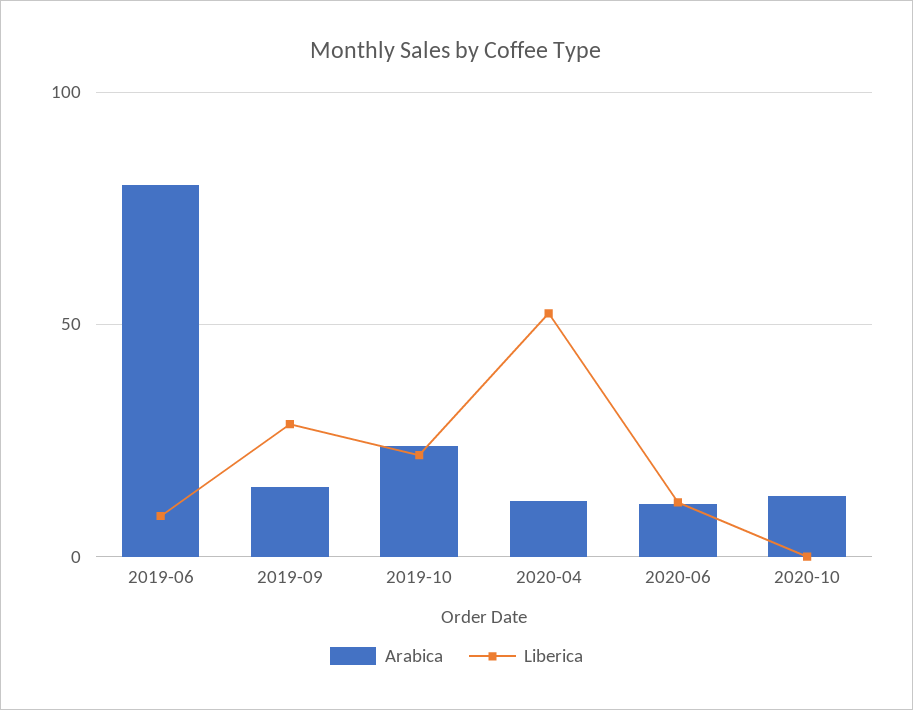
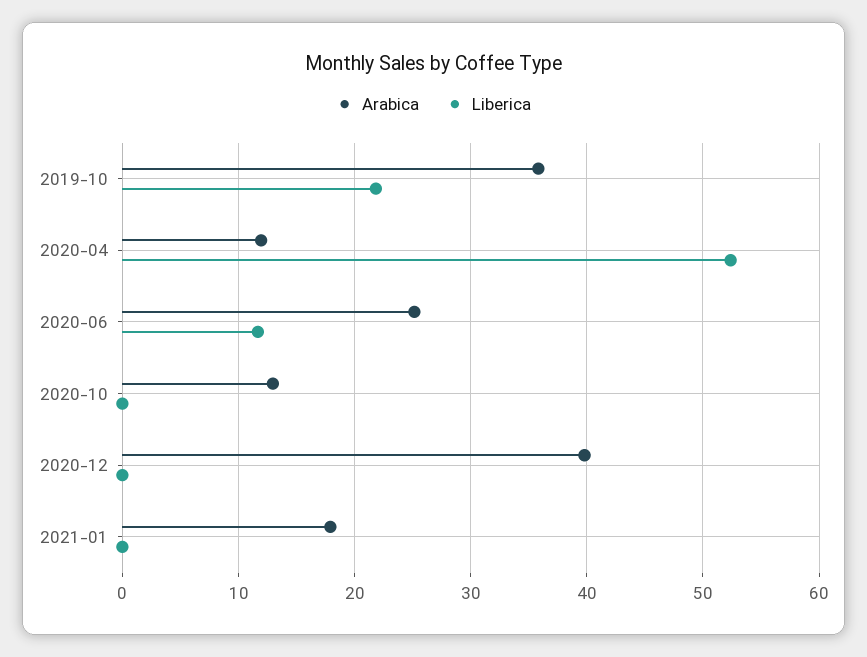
Arabica, 2019-06: 80 -> none
Liberica, 2019-06: 10 -> none
Arabica, 2019-09: 15 -> none
Liberica, 2019-09: 30 -> none
Arabica, 2019-10: 25 -> 36
Arabica, 2020-06: 10 -> 25
Arabica, 2020-12: none -> 40
Liberica, 2020-12: none -> 0
Arabica, 2021-01: none -> 18
Liberica, 2021-01: none -> 0

